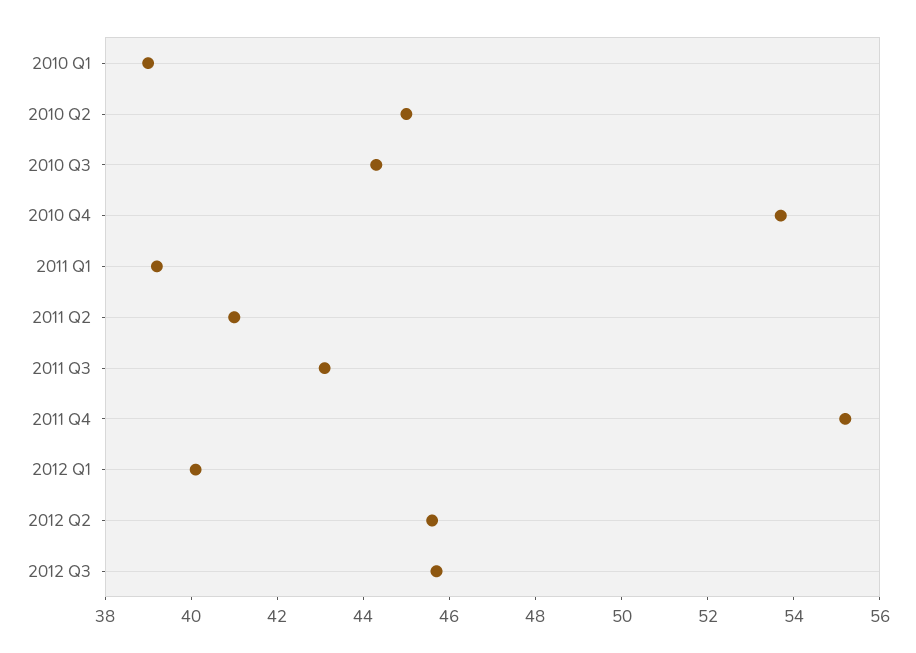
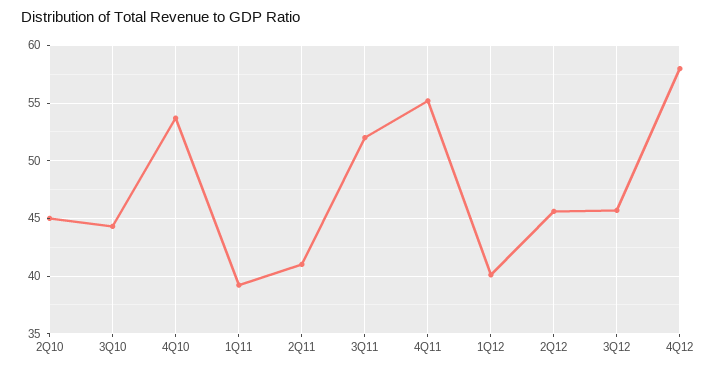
2010 Q1: 39 -> none
2011 Q3: 43 -> 52
4Q12: none -> 58

